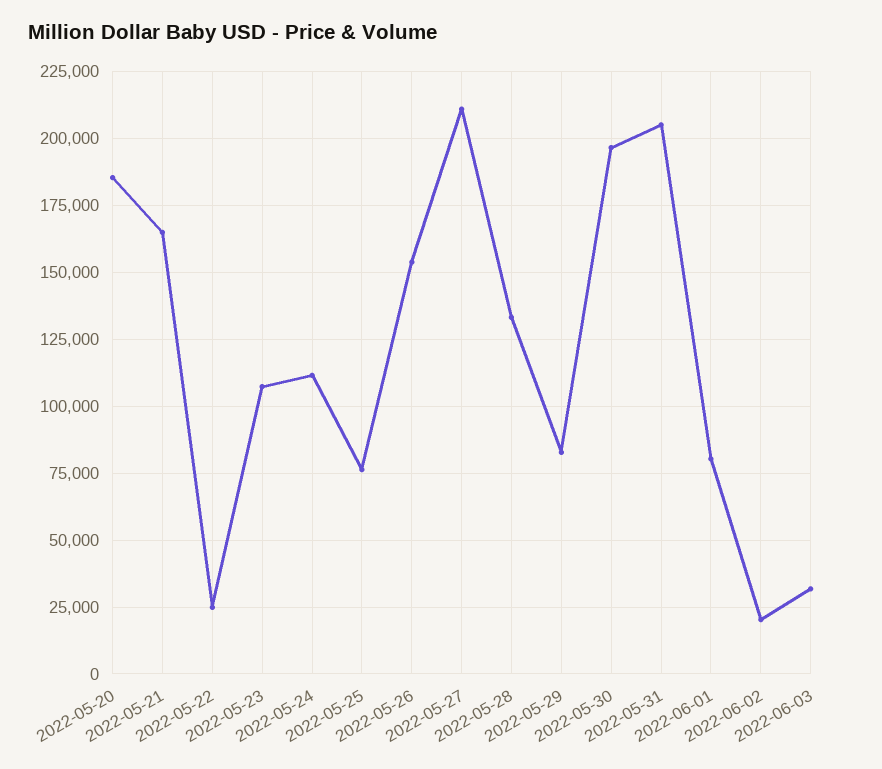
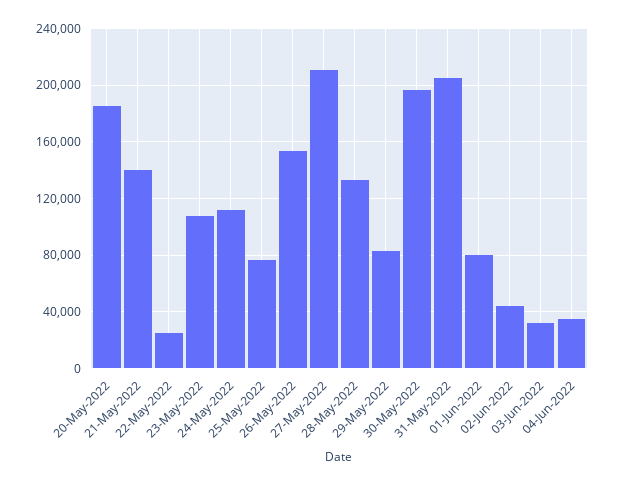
2022-05-21: 165000 -> 140000
2022-06-02: 20000 -> 45000
04-Jun-2022: none -> 35000

